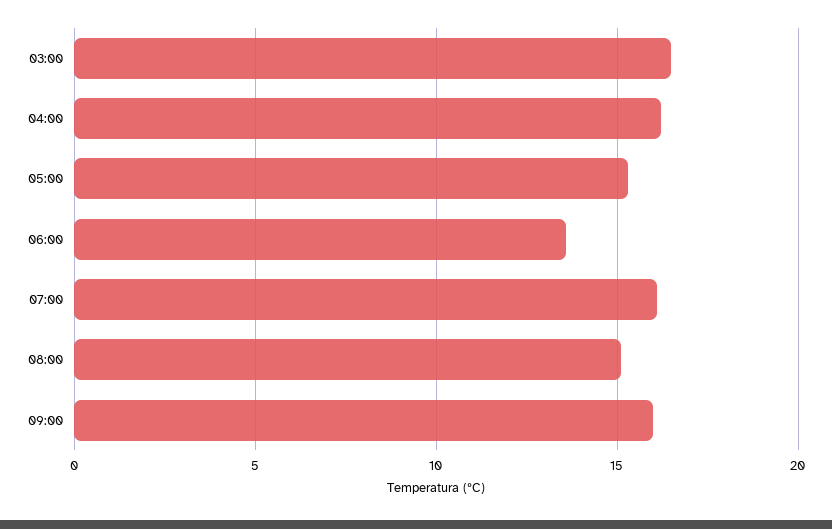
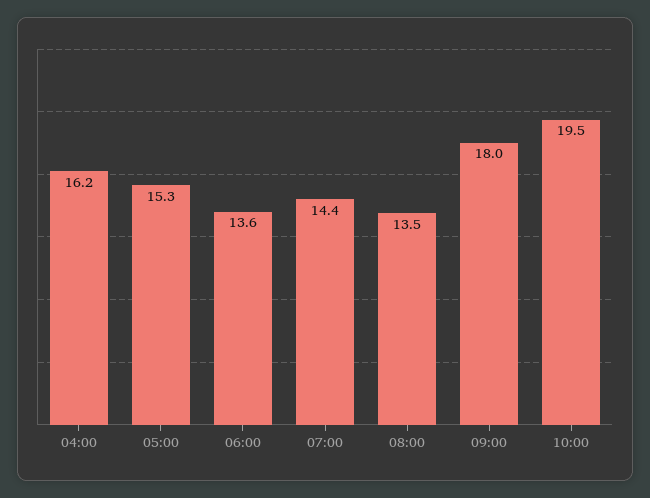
03:00: 16.5 -> none
07:00: 16 -> 14.4
08:00: 15 -> 13.5
09:00: 16 -> 18
10:00: none -> 19.5

